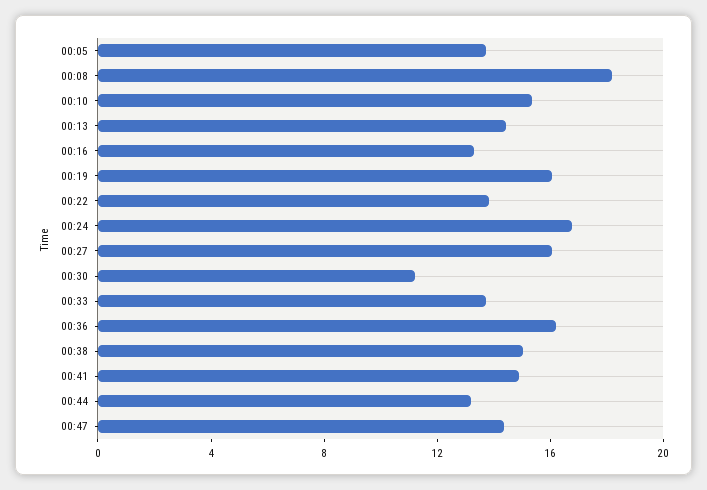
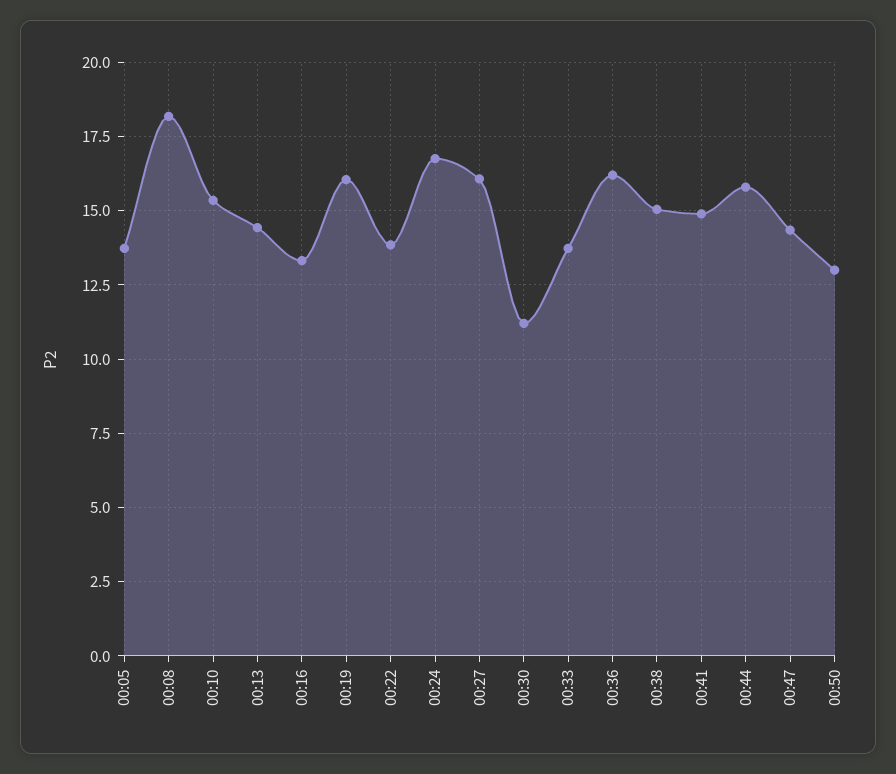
00:44: 13 -> 15.75
00:50: none -> 13

